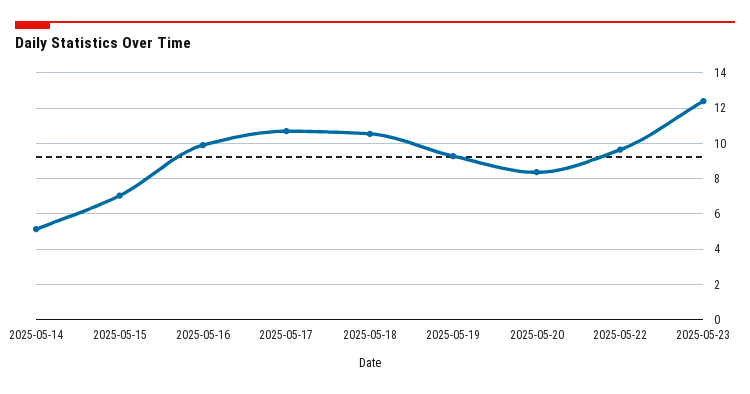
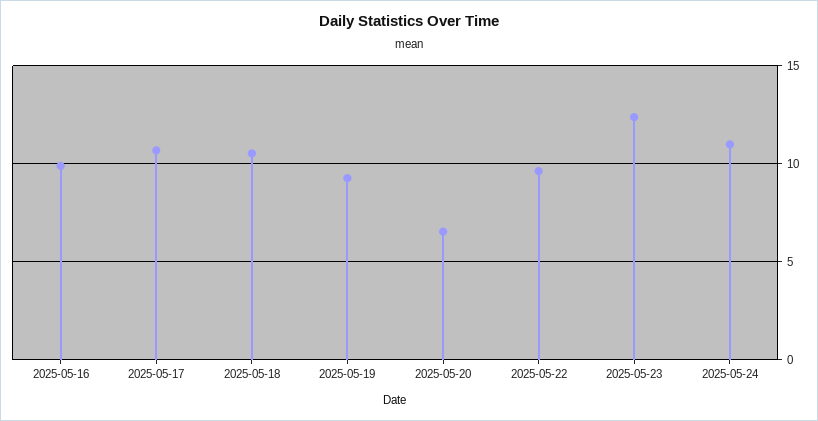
2025-05-14: 5 -> none
2025-05-15: 7 -> none
2025-05-20: 8.5 -> 6.5
2025-05-24: none -> 11

